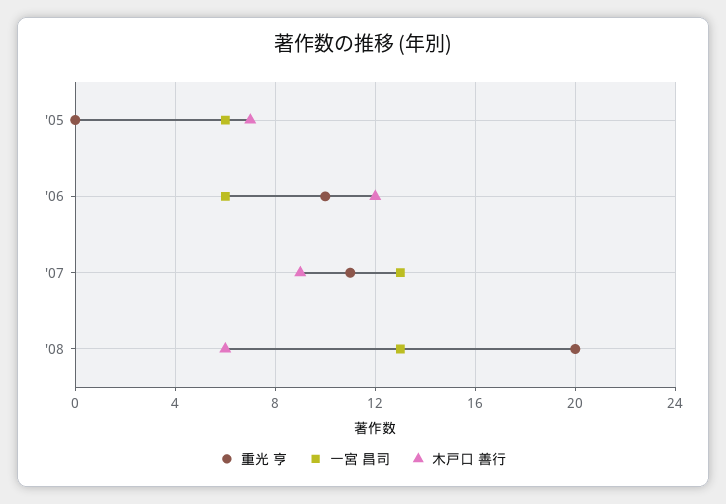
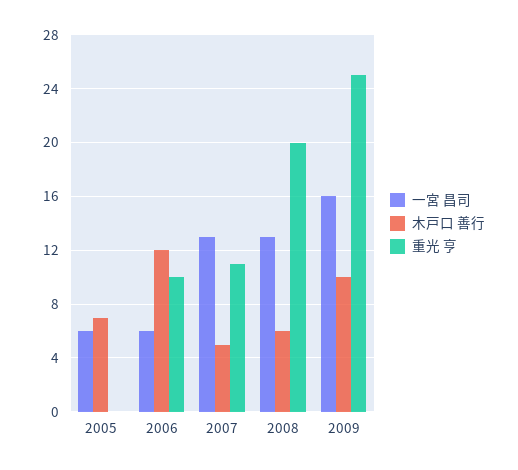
木戸口 善行, '07: 9 -> 5
一宮 昌司, 2009: none -> 16
木戸口 善行, 2009: none -> 10
重光 亨, 2009: none -> 25

